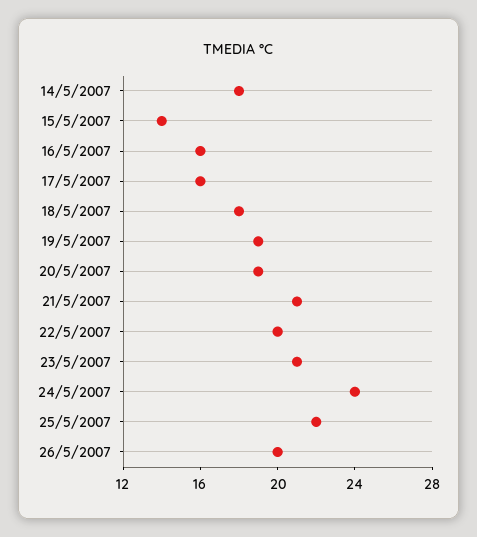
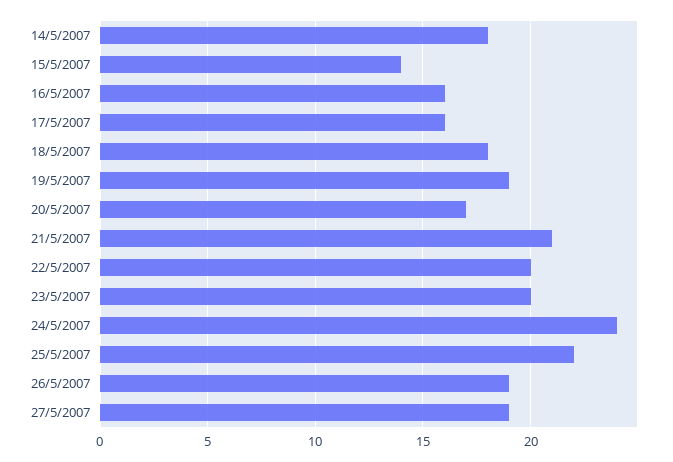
20/5/2007: 19 -> 17
23/5/2007: 21 -> 20
26/5/2007: 20 -> 19
27/5/2007: none -> 19

